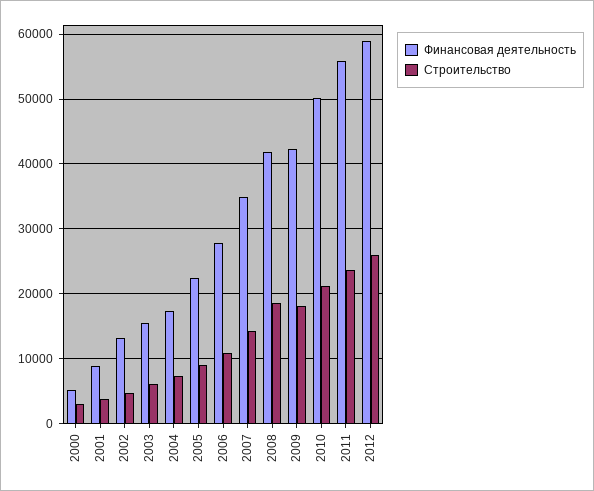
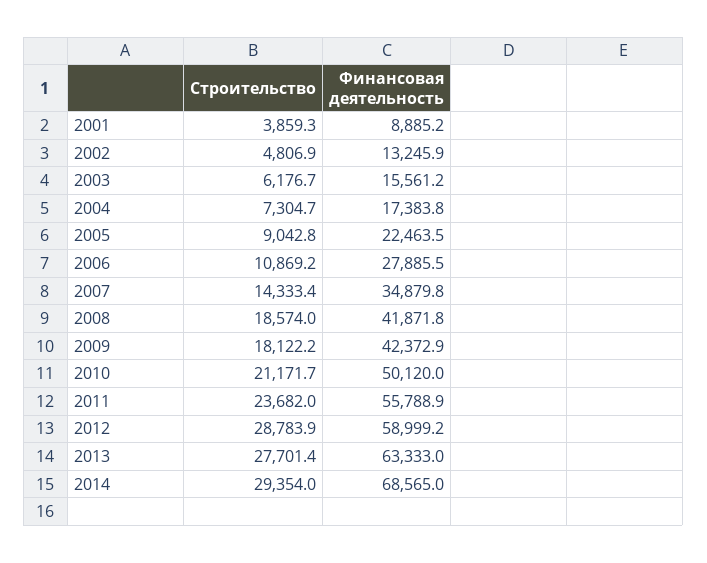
Финансовая деятельность, 2000: 5000 -> none
Строительство, 2000: 3000 -> none
Строительство, 2012: 26000 -> 28783.9
Строительство, 2013: none -> 27701.4
Финансовая деятельность, 2013: none -> 63333
Строительство, 2014: none -> 29354
Финансовая деятельность, 2014: none -> 68565

